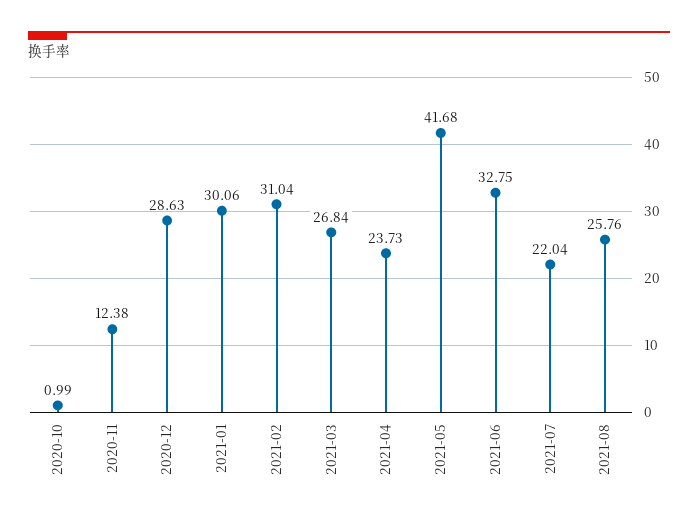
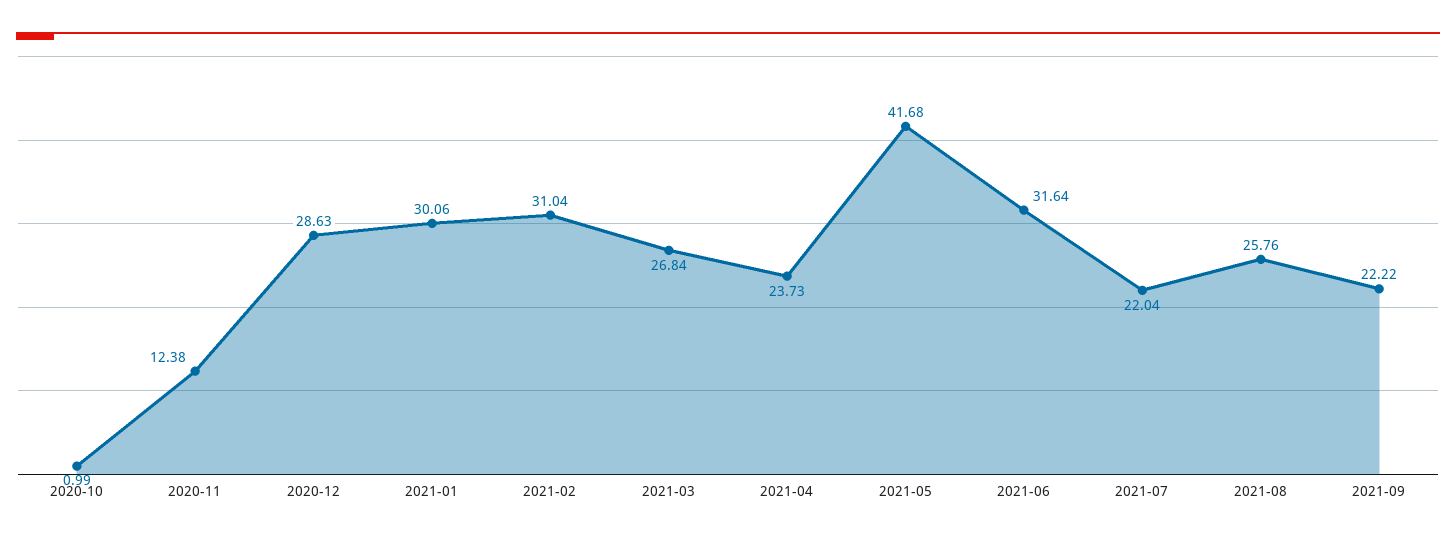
2021-06: 32.75 -> 31.64
2021-09: none -> 22.22

